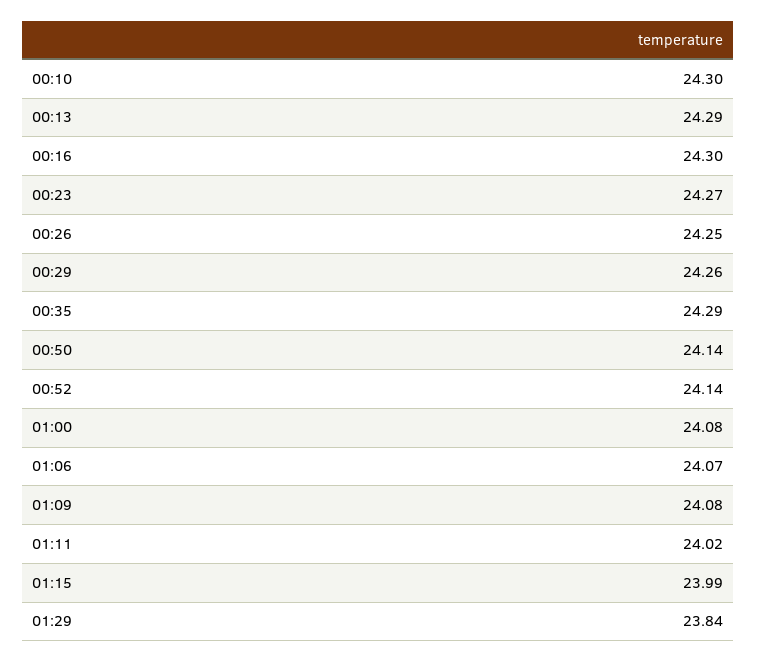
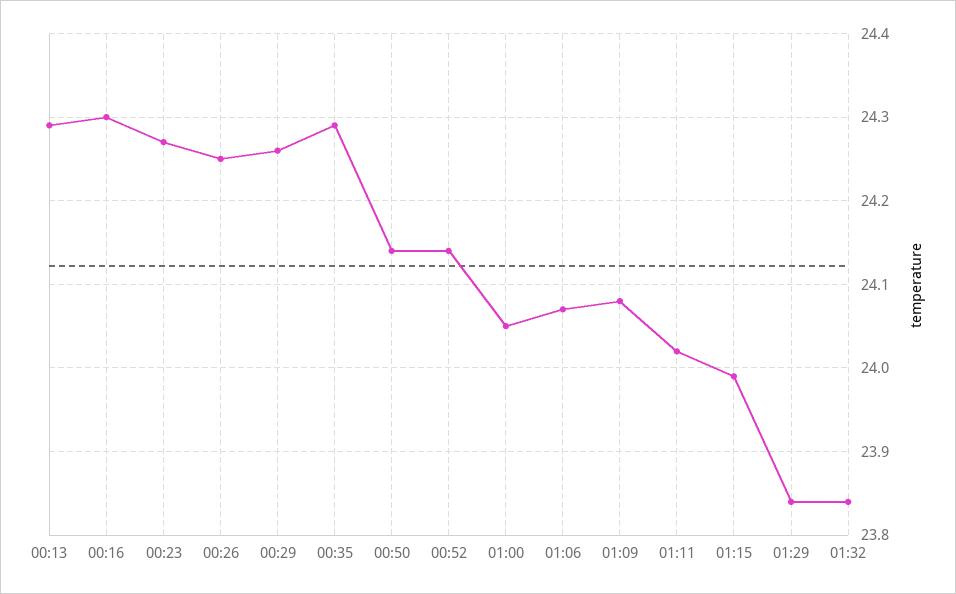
00:10: 24.3 -> none
01:00: 24.08 -> 24.05
01:32: none -> 23.84

